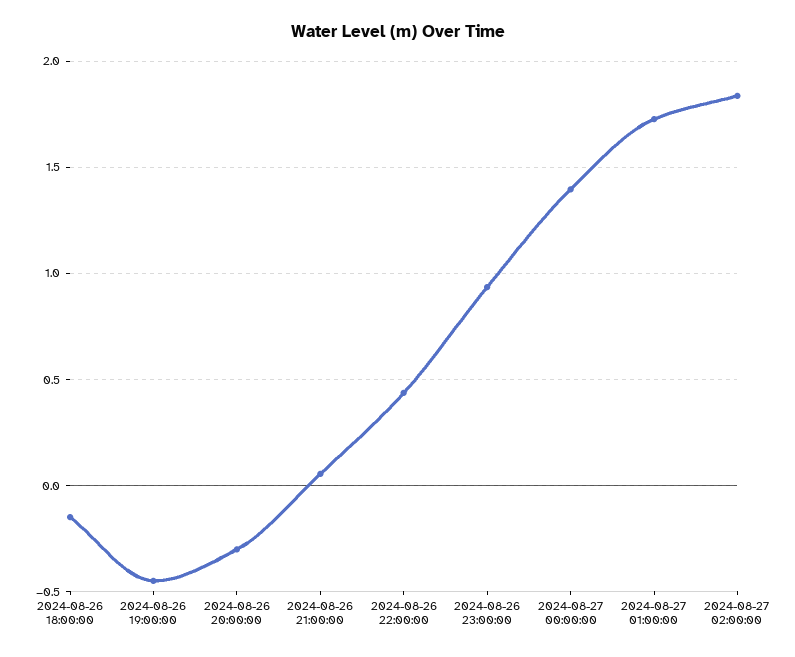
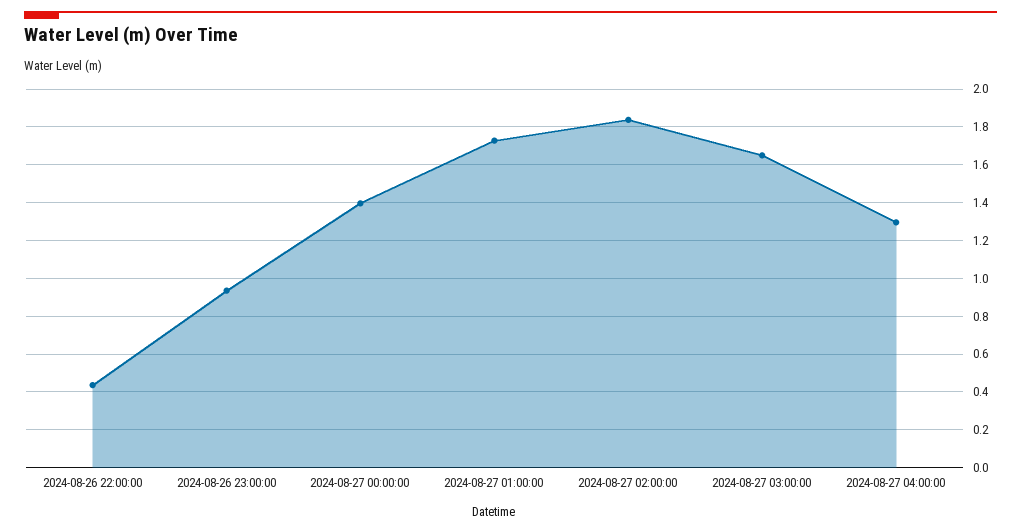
2024-08-26 18:00:00: -0.15 -> none
2024-08-26 19:00:00: -0.45 -> none
2024-08-26 20:00:00: -0.3 -> none
2024-08-26 21:00:00: 0.05 -> none
2024-08-27 03:00:00: none -> 1.65
2024-08-27 04:00:00: none -> 1.3

